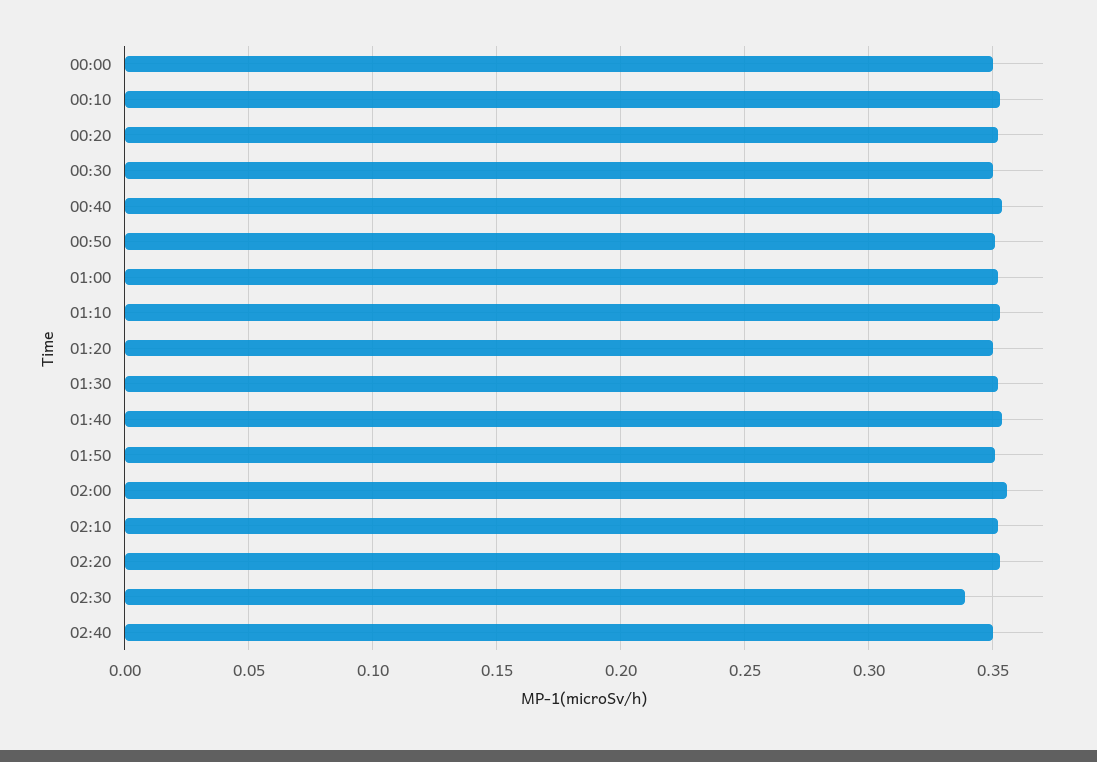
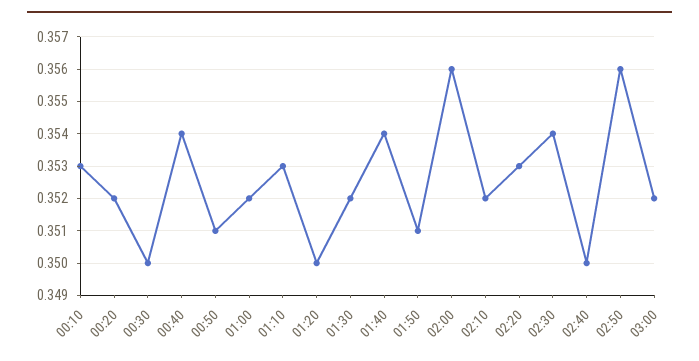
00:00: 0.35 -> none
02:30: 0.34 -> 0.354
02:50: none -> 0.356
03:00: none -> 0.352

